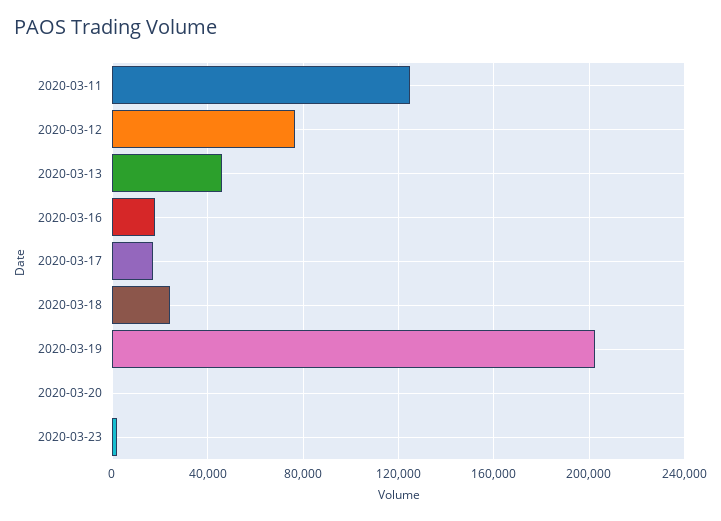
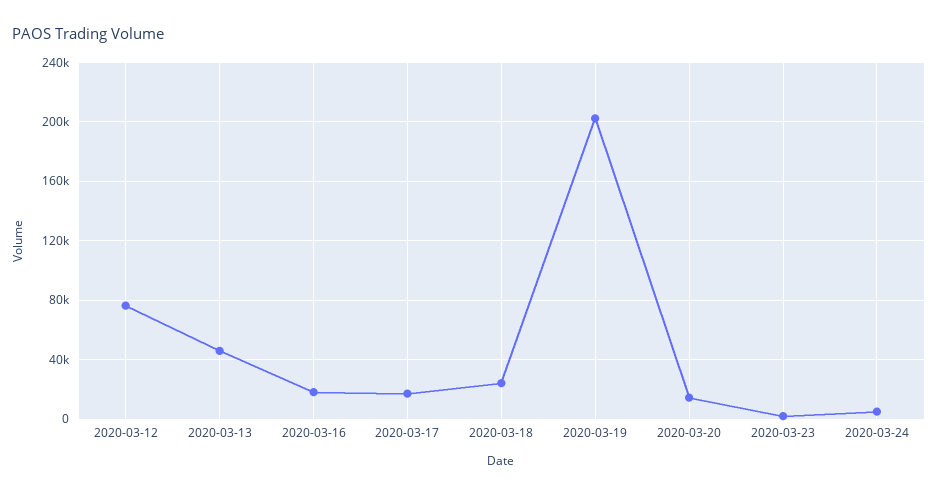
2020-03-11: 125000 -> none
2020-03-20: 0 -> 15000
2020-03-24: none -> 5000

